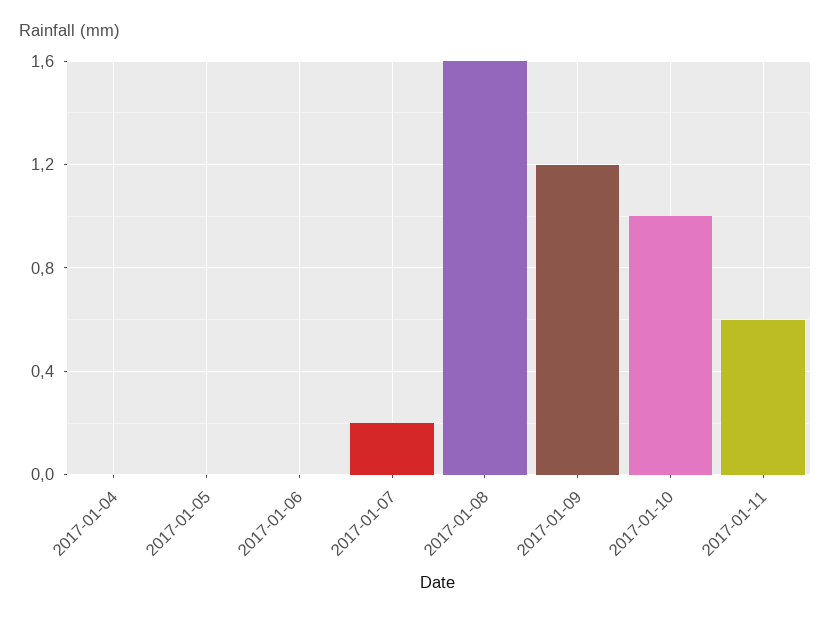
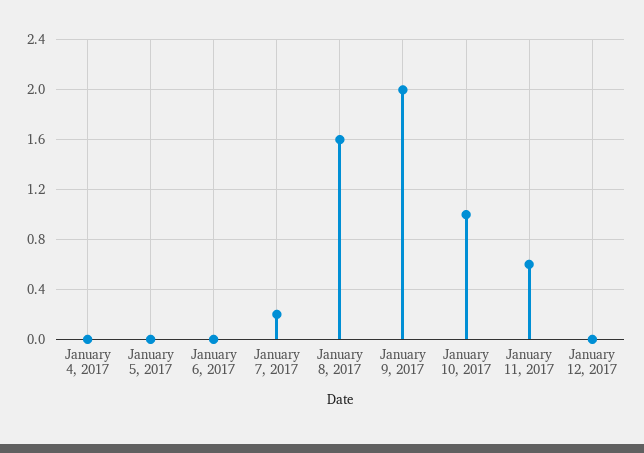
2017-01-09: 1.2 -> 2
January 12, 2017: none -> 0

